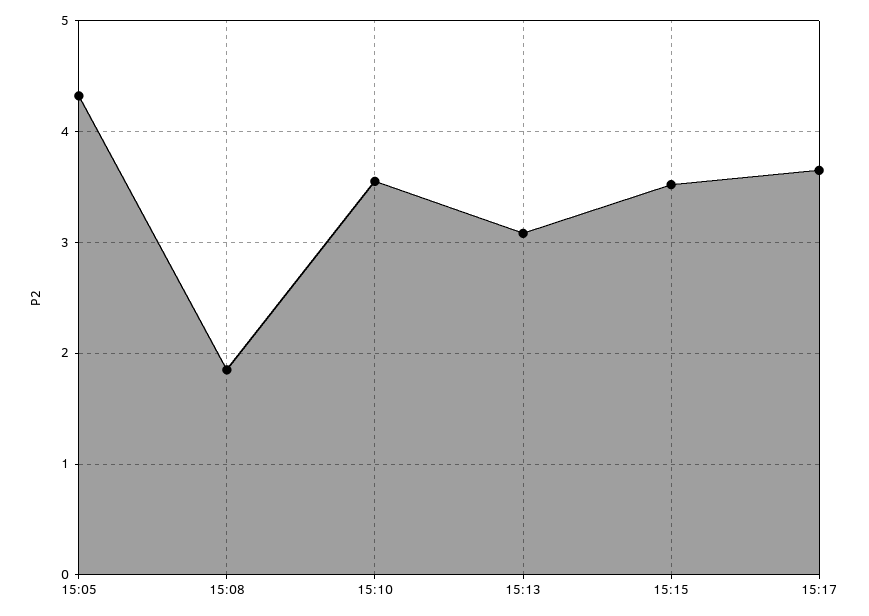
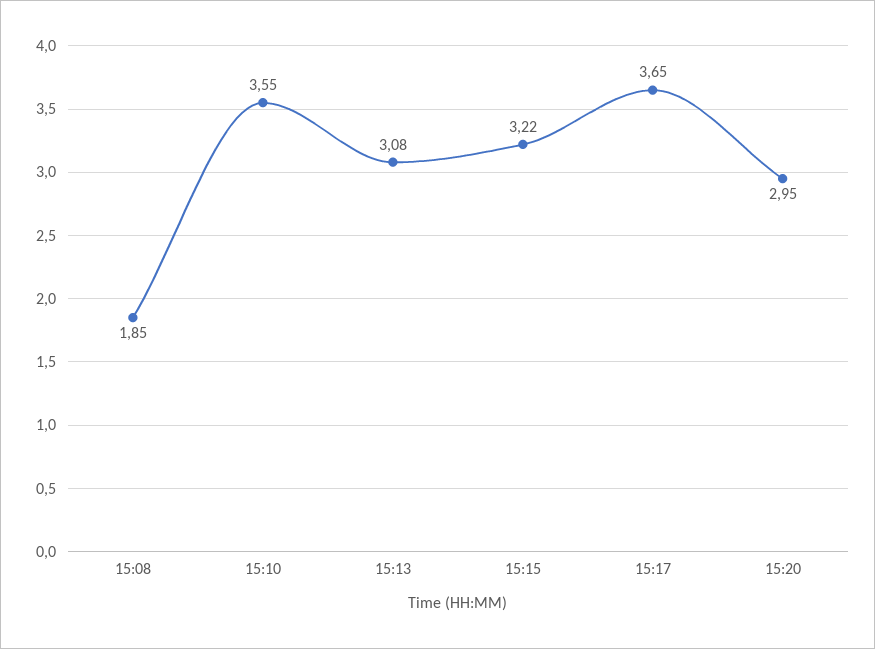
15:05: 4.3 -> none
15:15: 3.5 -> 3.22
15:20: none -> 2.95

